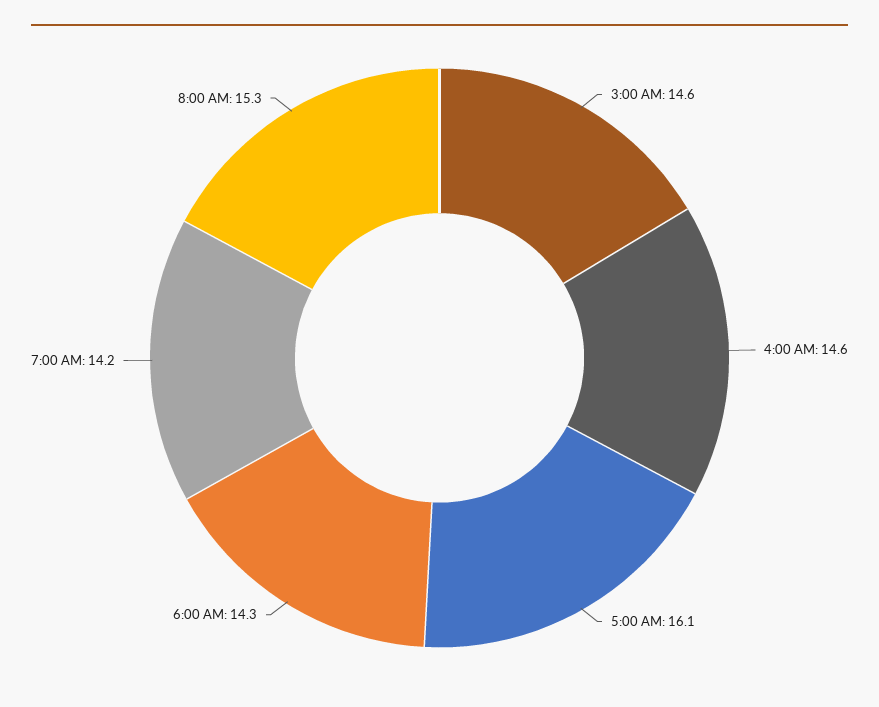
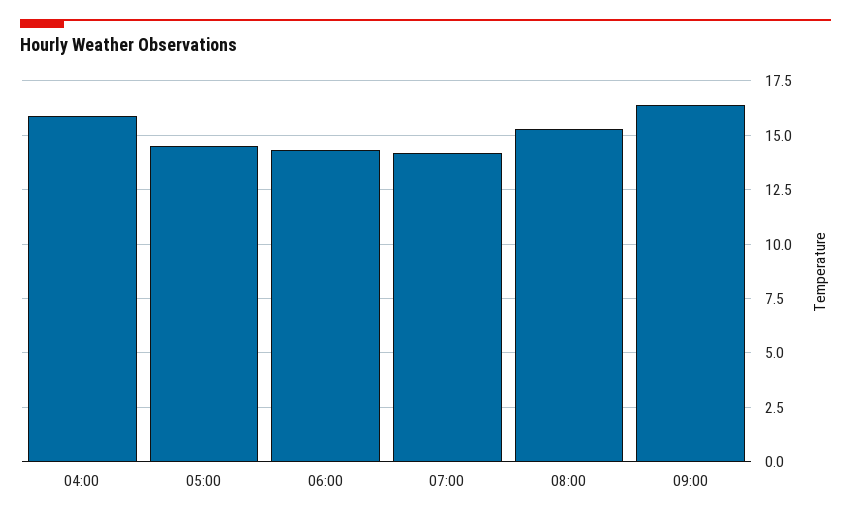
3:00 AM: 14.6 -> none
4:00 AM: 14.6 -> 16
5:00 AM: 16.1 -> 14.5
09:00: none -> 16.5

